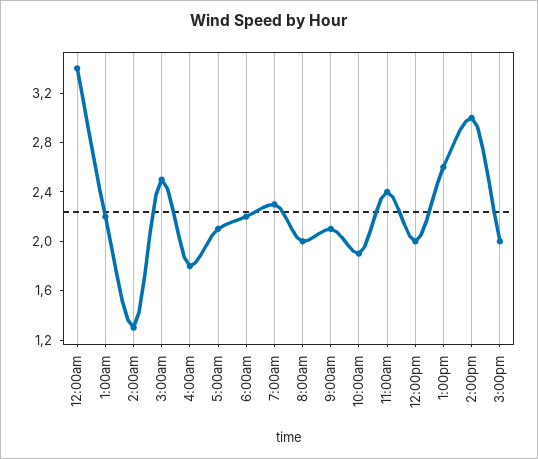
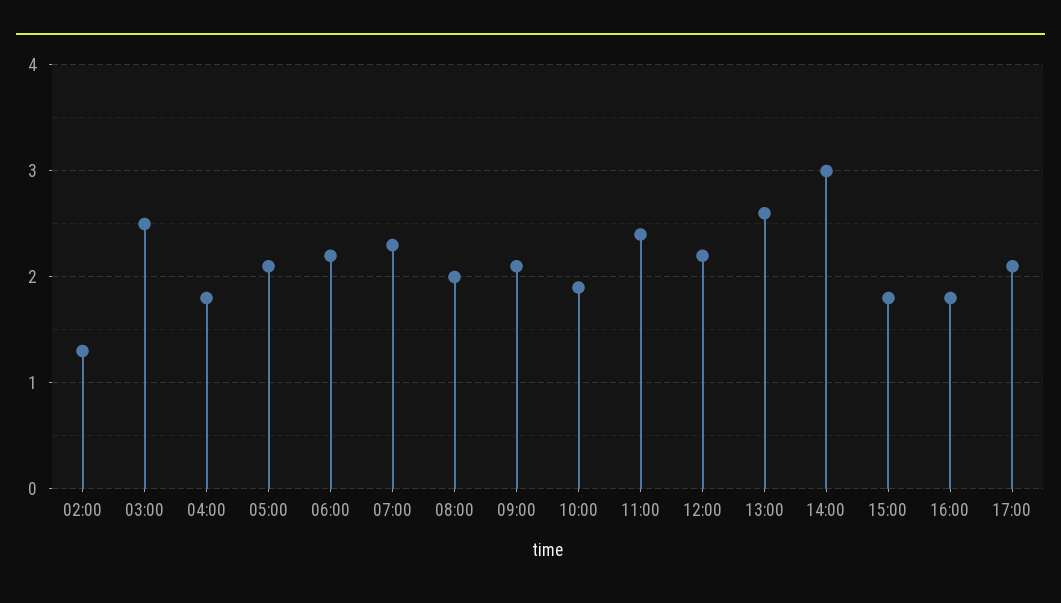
12:00am: 3.4 -> none
1:00am: 2.2 -> none
12:00pm: 2 -> 2.2
3:00pm: 2 -> 1.8
16:00: none -> 1.8
17:00: none -> 2.1

